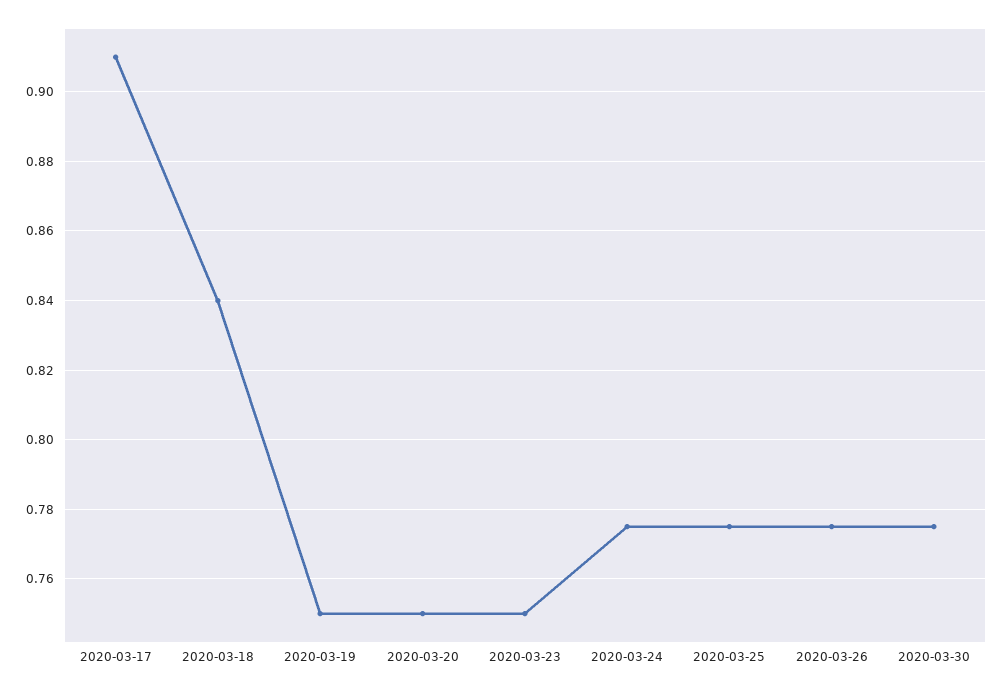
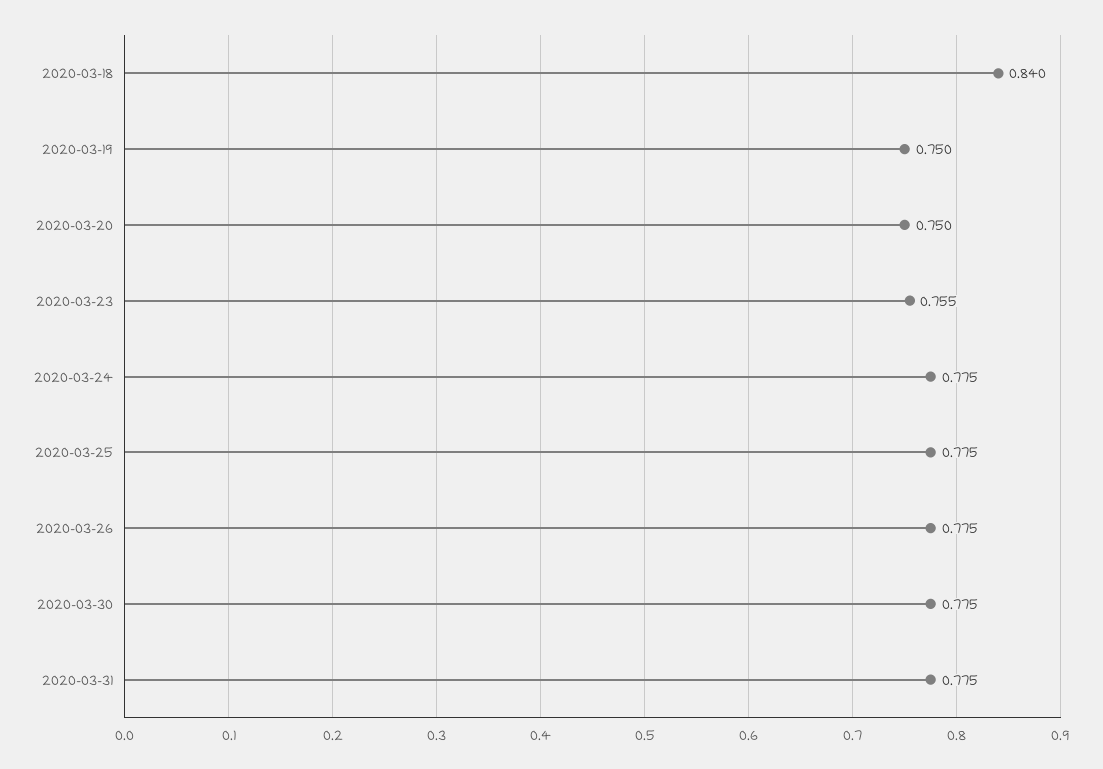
2020-03-17: 0.91 -> none
2020-03-23: 0.75 -> 0.755
2020-03-31: none -> 0.775

